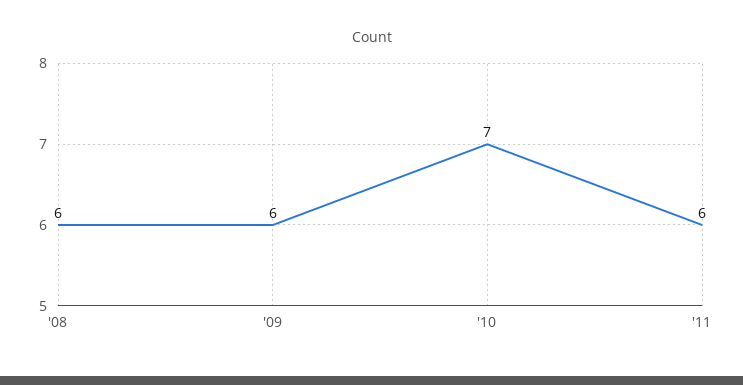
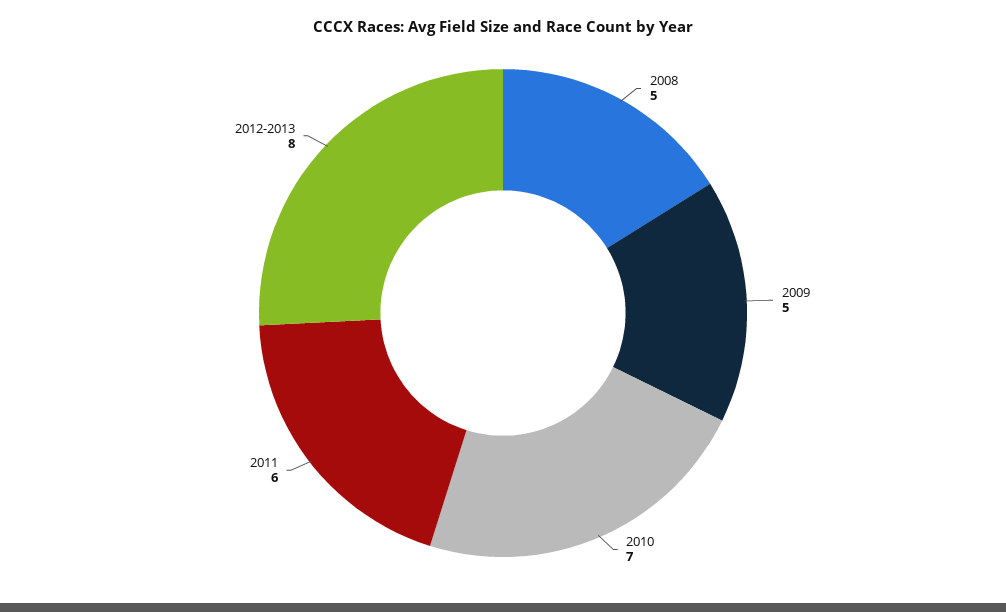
'08: 6 -> 5
'09: 6 -> 5
2012-2013: none -> 8

